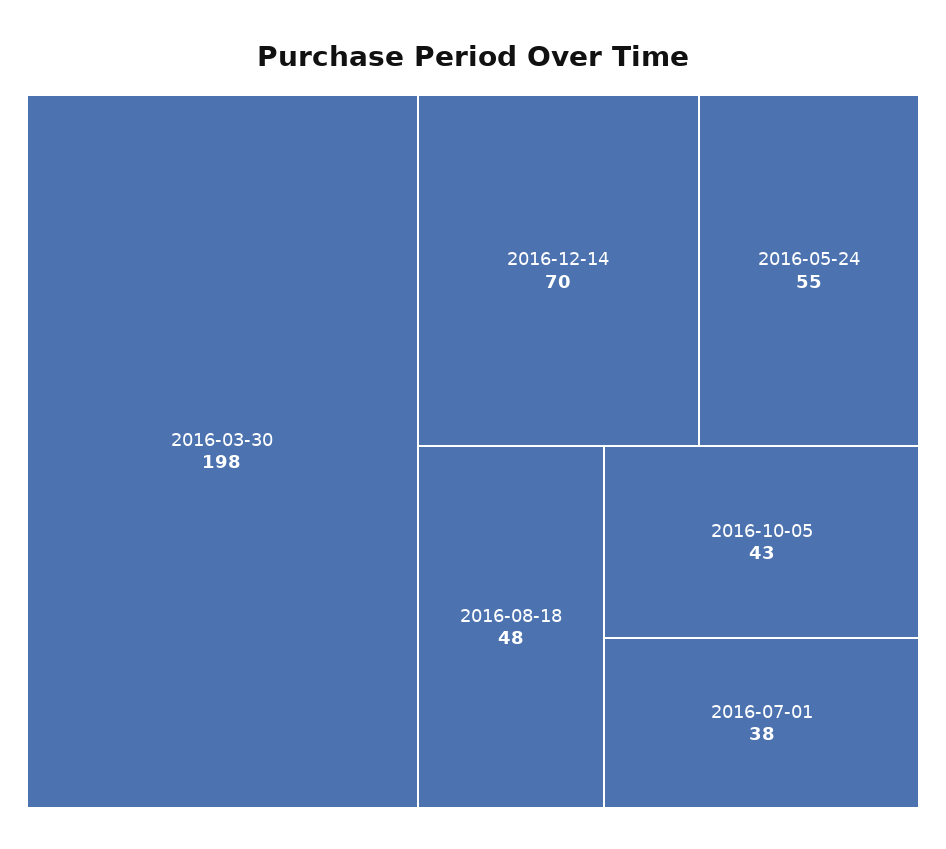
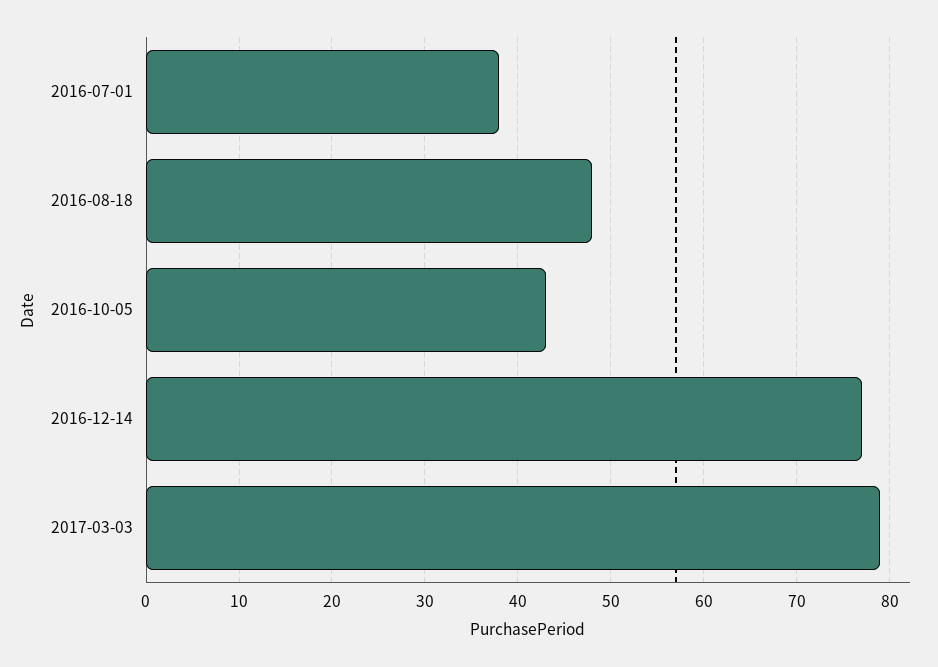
2016-03-30: 198 -> none
2016-12-14: 70 -> 77
2016-05-24: 55 -> none
2017-03-03: none -> 79

